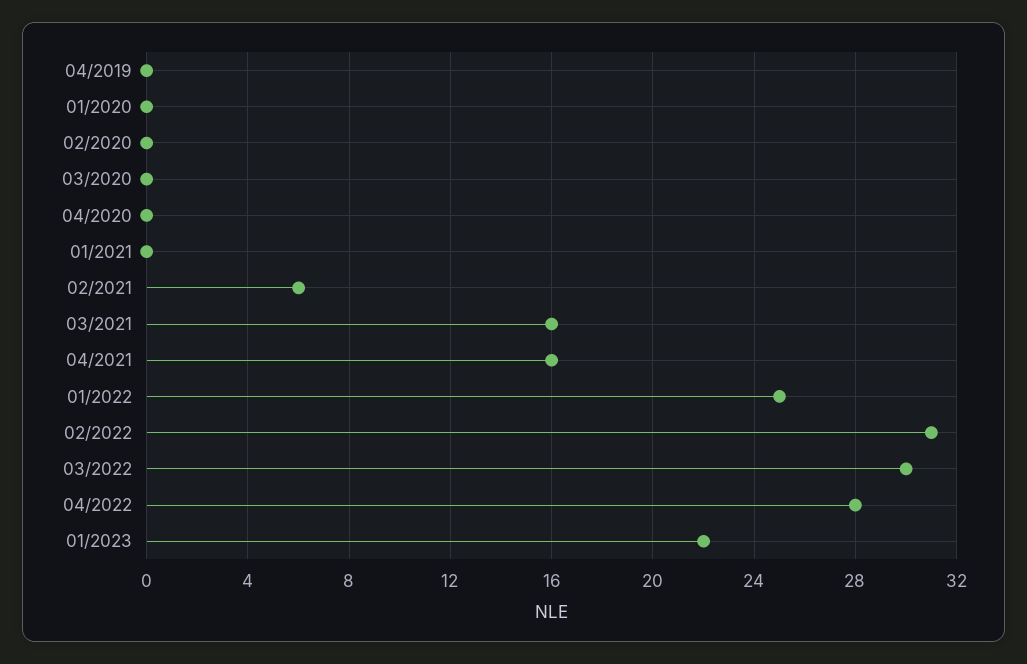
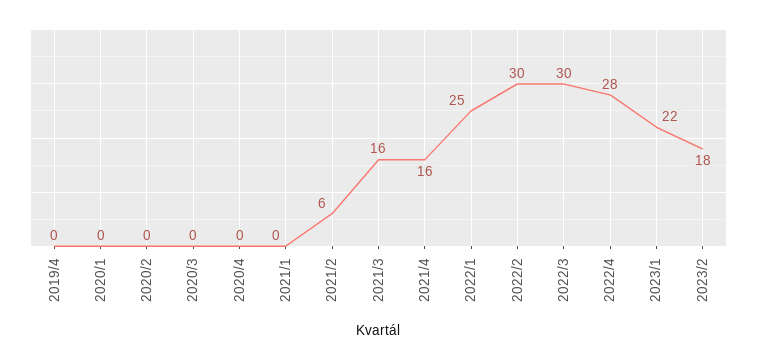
02/2022: 31 -> 30
2023/2: none -> 18

